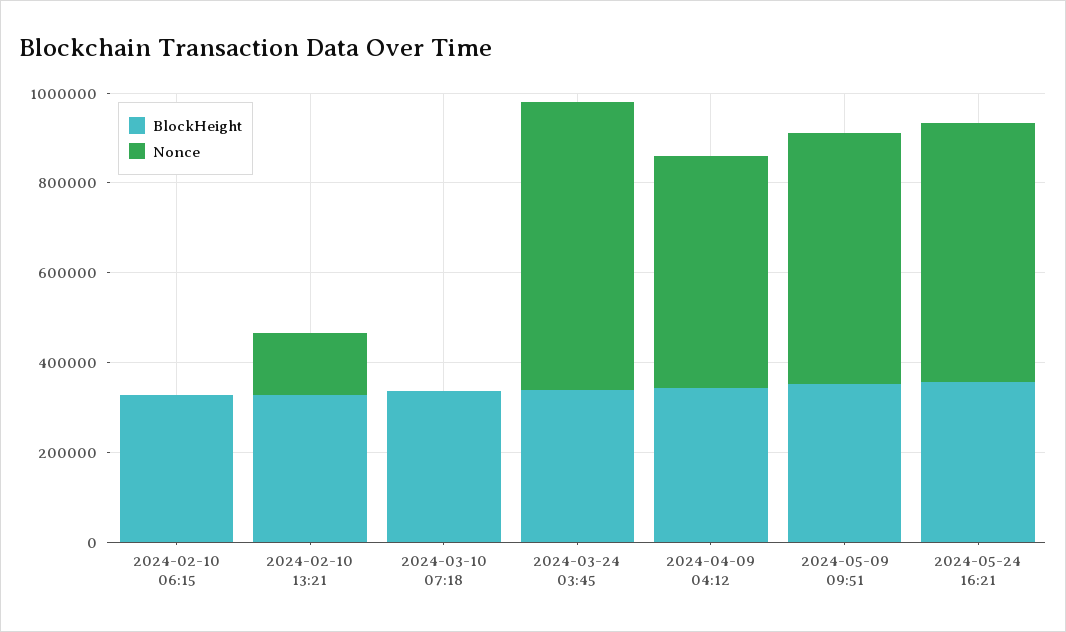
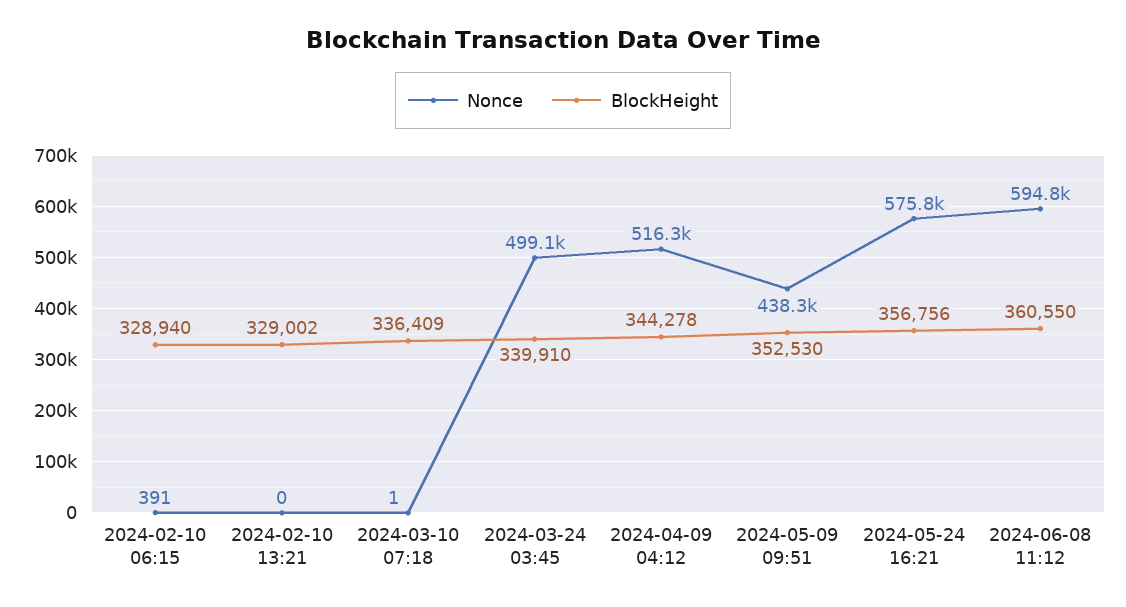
Nonce, 2024-02-10 13:21: 150000 -> 0
Nonce, 2024-03-24 03:45: 650000 -> 499100
Nonce, 2024-05-09 09:51: 550000 -> 438300
Nonce, 2024-06-08 11:12: none -> 594800
BlockHeight, 2024-06-08 11:12: none -> 360550

